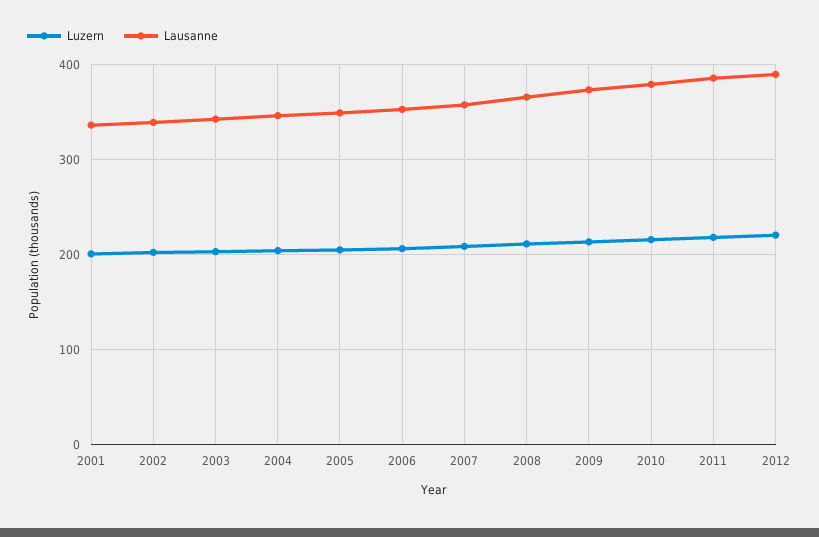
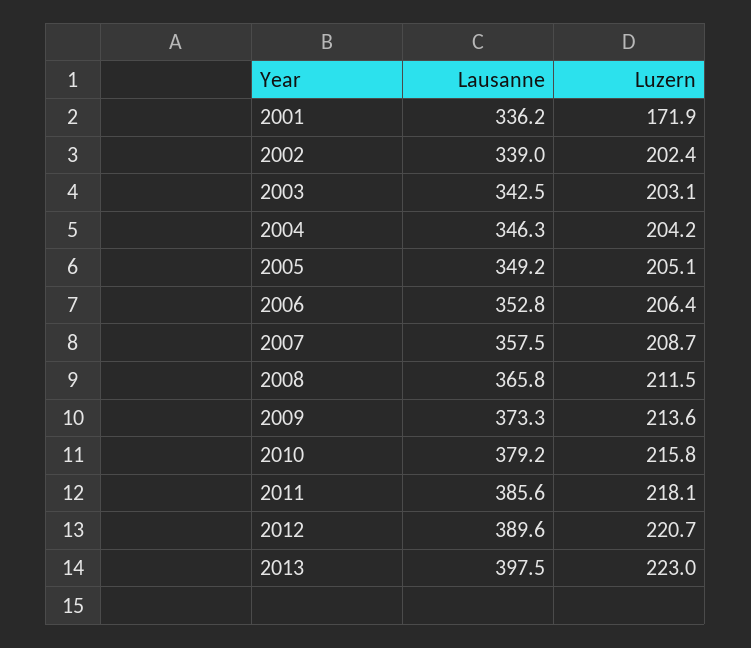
Luzern, 2001: 200 -> 171.9
Lausanne, 2013: none -> 397.5
Luzern, 2013: none -> 223

